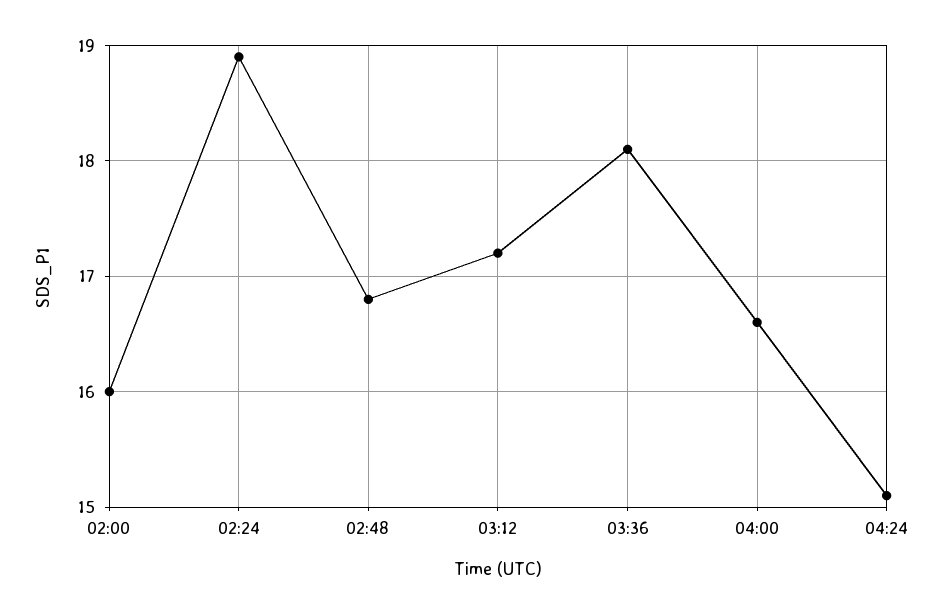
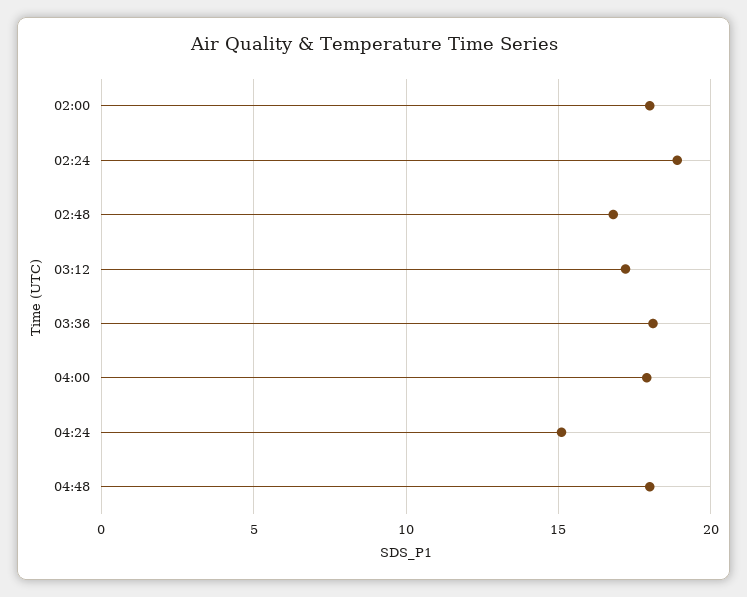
02:00: 16 -> 18
04:00: 16.6 -> 18
04:48: none -> 18

